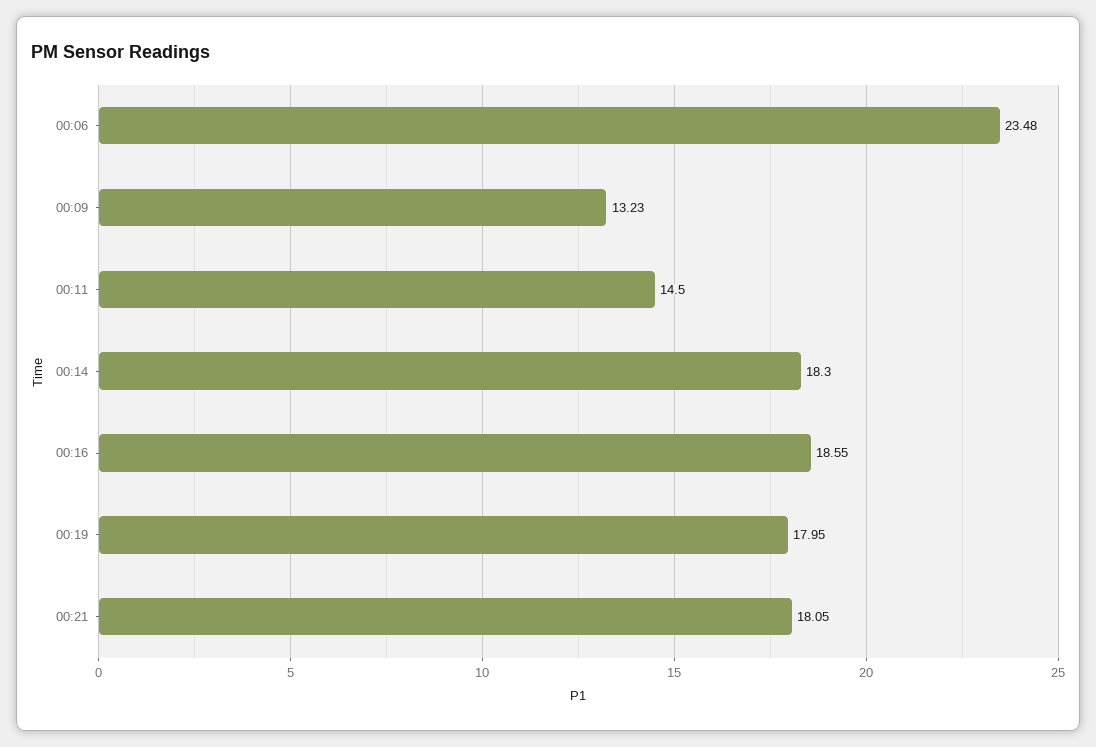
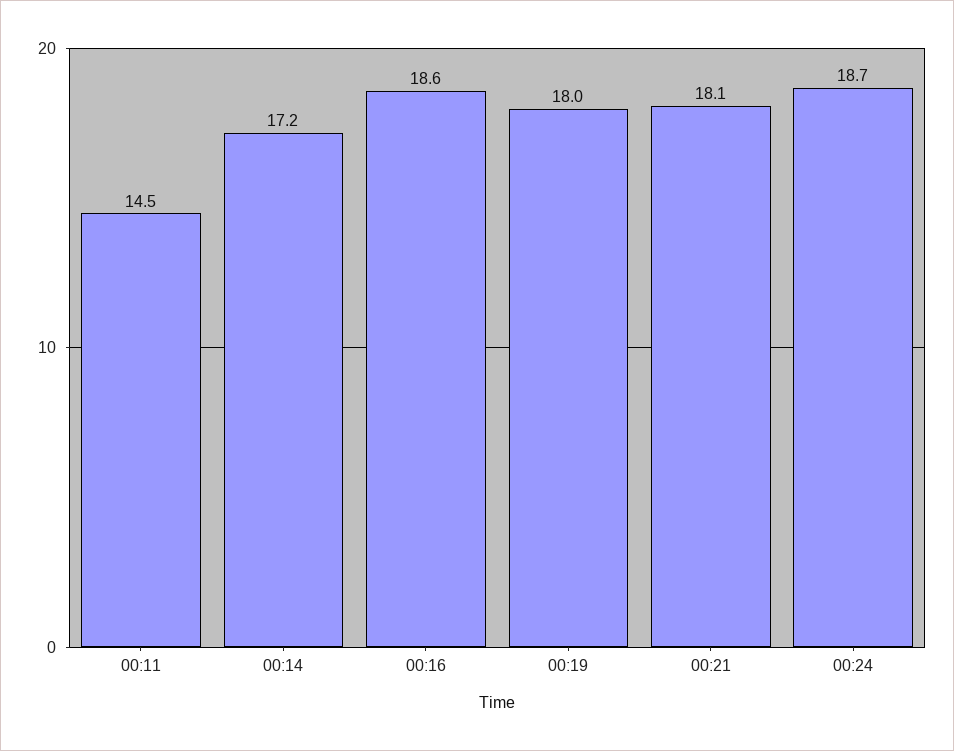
00:06: 23.48 -> none
00:09: 13.23 -> none
00:14: 18.3 -> 17.2
00:24: none -> 18.7

